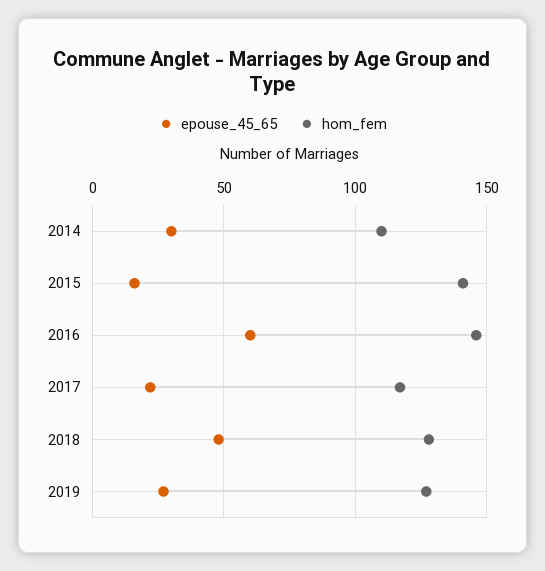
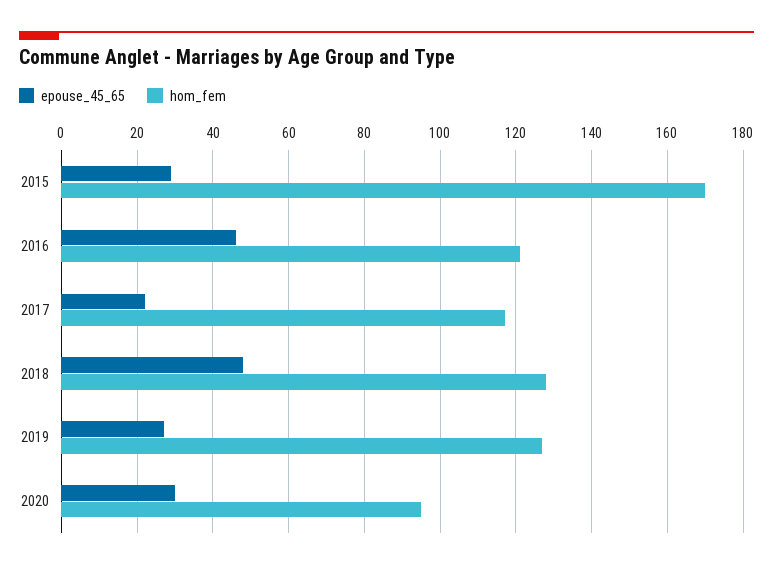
epouse_45_65, 2014: 30 -> none
hom_fem, 2014: 110 -> none
epouse_45_65, 2015: 15 -> 30
hom_fem, 2015: 140 -> 170
epouse_45_65, 2016: 60 -> 45
hom_fem, 2016: 145 -> 120
epouse_45_65, 2020: none -> 30
hom_fem, 2020: none -> 95

